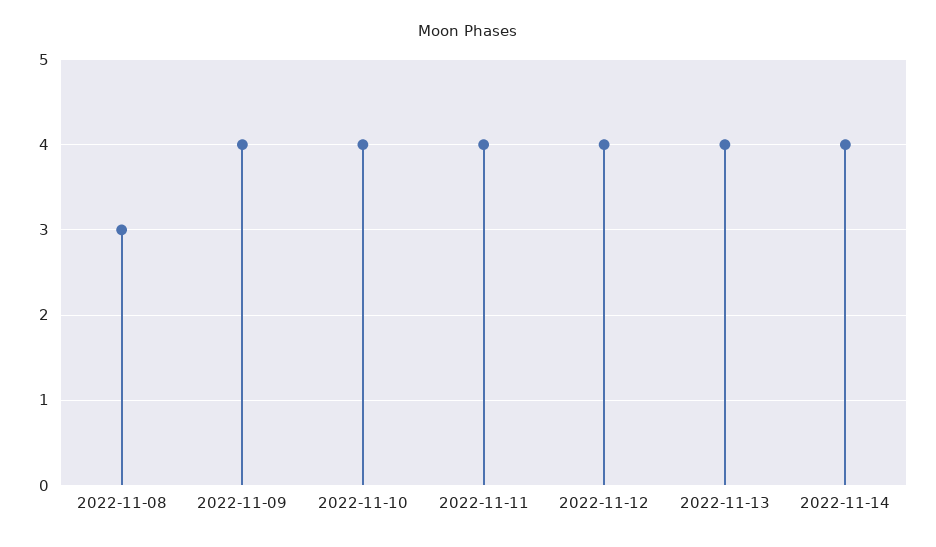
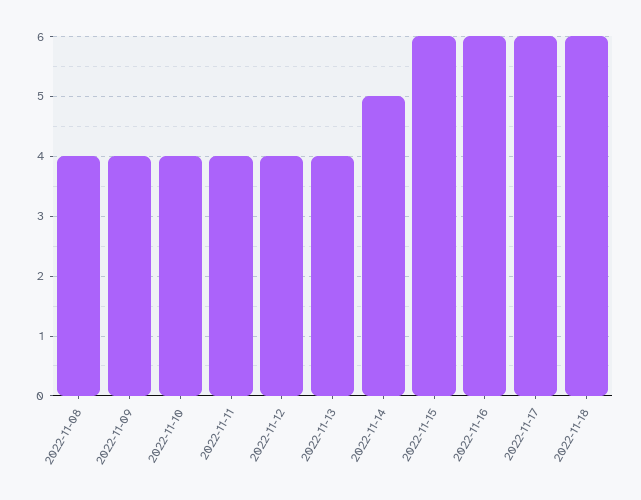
2022-11-08: 3 -> 4
2022-11-14: 4 -> 5
2022-11-15: none -> 6
2022-11-16: none -> 6
2022-11-17: none -> 6
2022-11-18: none -> 6

